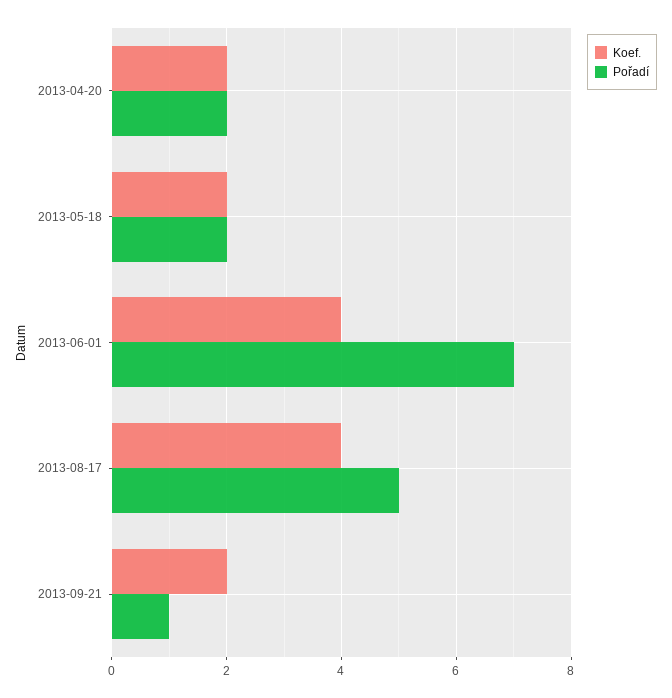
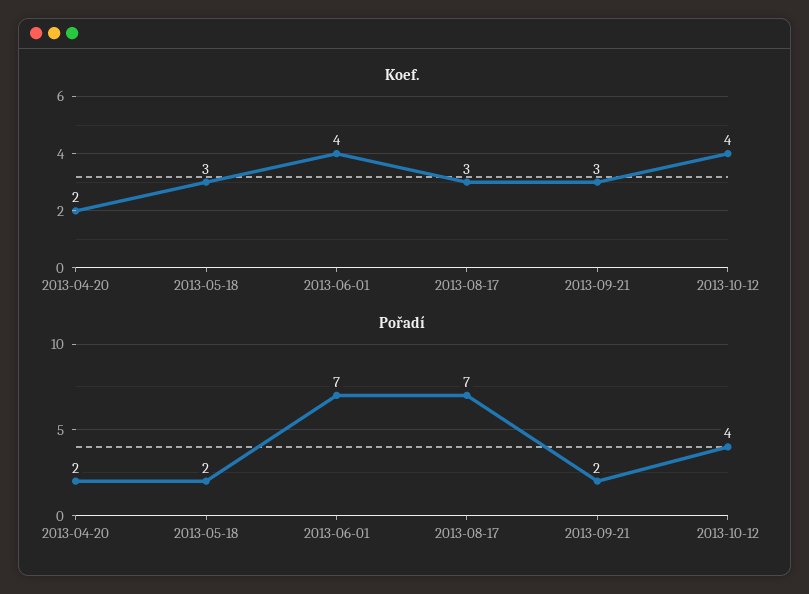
Koef., 2013-05-18: 2 -> 3
Koef., 2013-08-17: 4 -> 3
Pořadí, 2013-08-17: 5 -> 7
Koef., 2013-09-21: 2 -> 3
Pořadí, 2013-09-21: 1 -> 2
Koef., 2013-10-12: none -> 4
Pořadí, 2013-10-12: none -> 4

